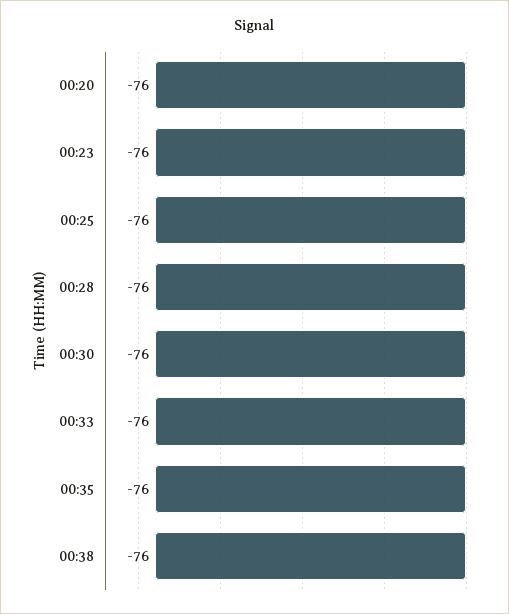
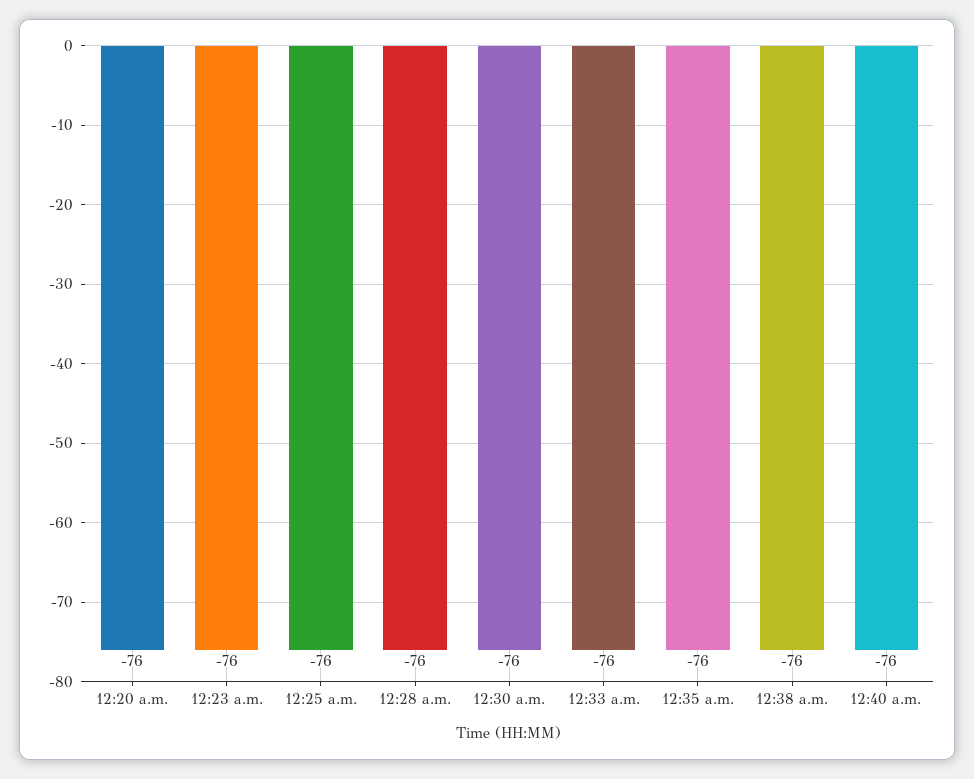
12:40 a.m.: none -> -76

